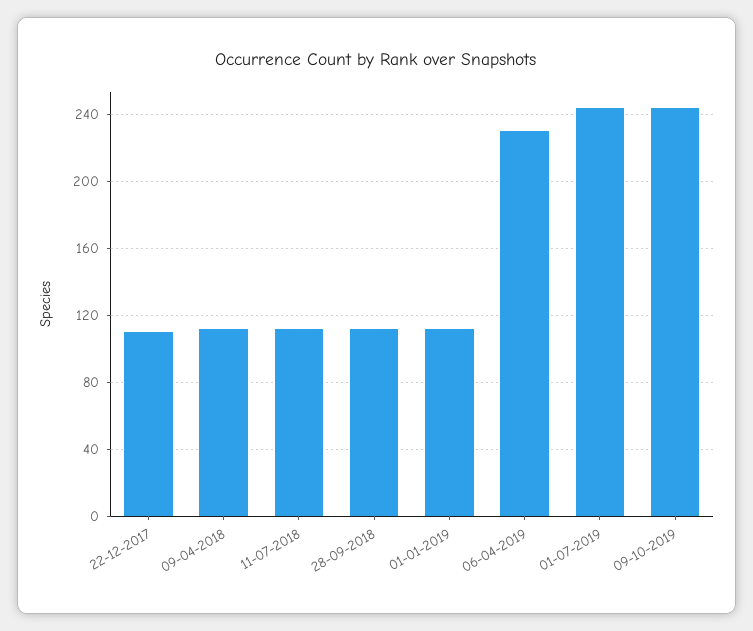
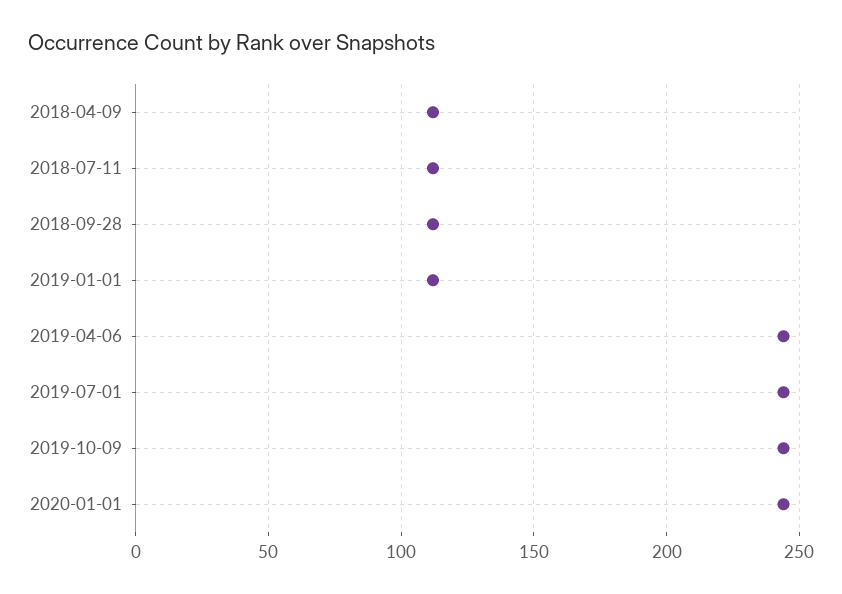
22-12-2017: 110 -> none
06-04-2019: 230 -> 245
2020-01-01: none -> 245

